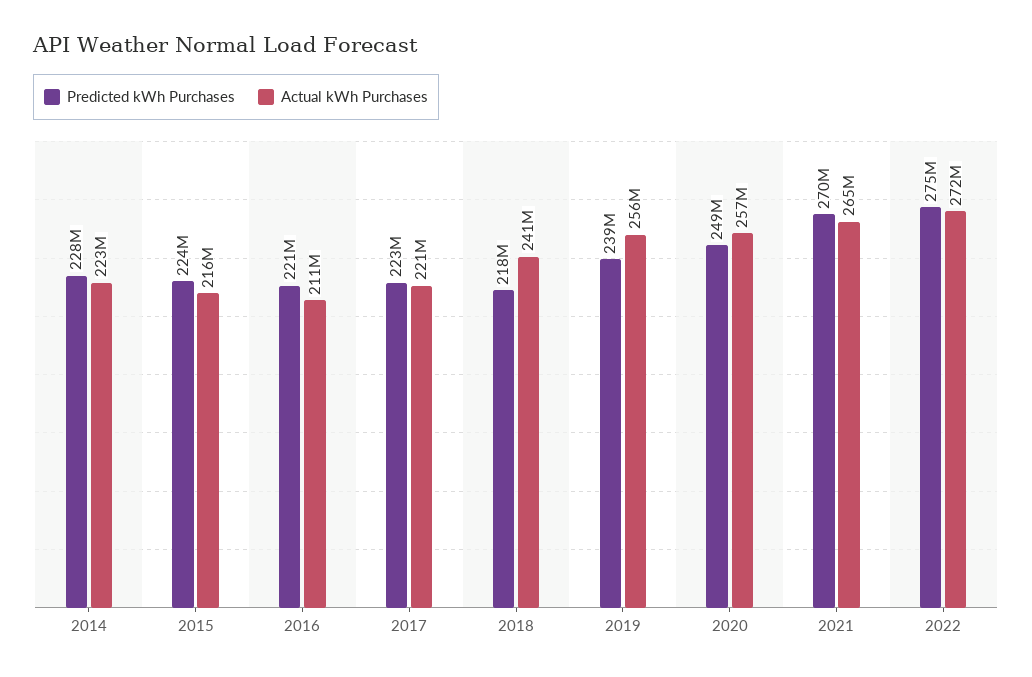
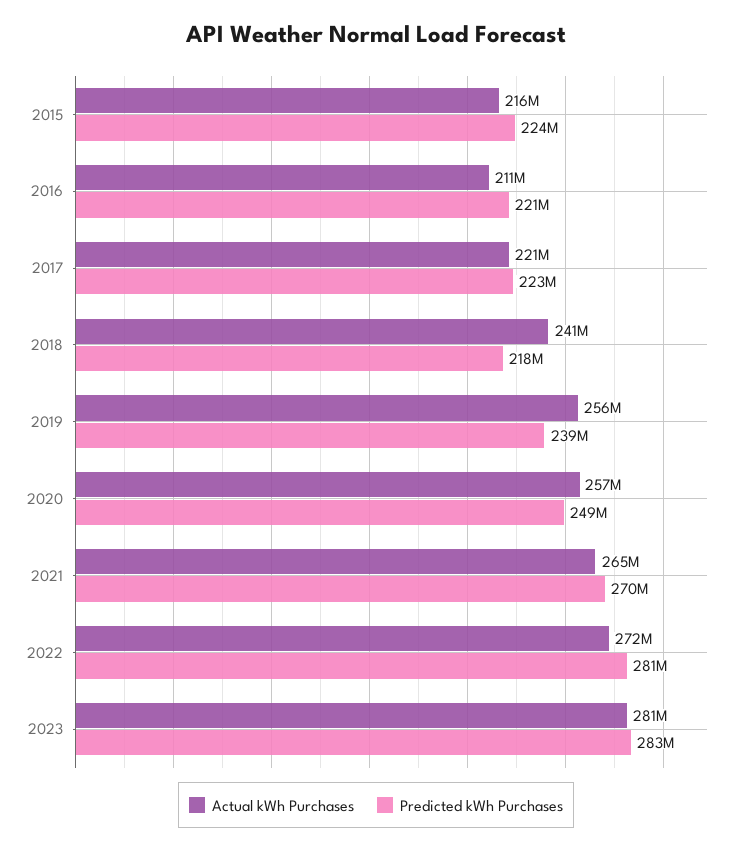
Predicted kWh Purchases, 2014: 228000000 -> none
Actual kWh Purchases, 2014: 223000000 -> none
Predicted kWh Purchases, 2022: 275000000 -> 281000000
Actual kWh Purchases, 2023: none -> 281000000
Predicted kWh Purchases, 2023: none -> 283000000

